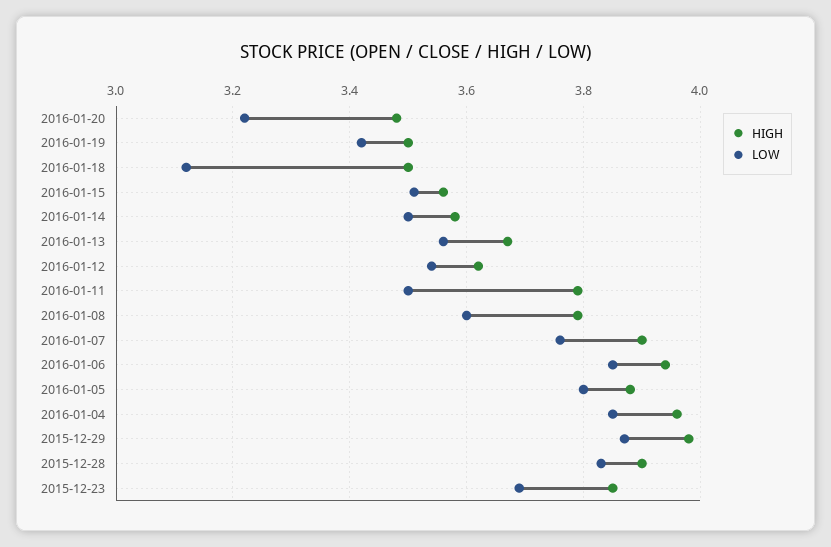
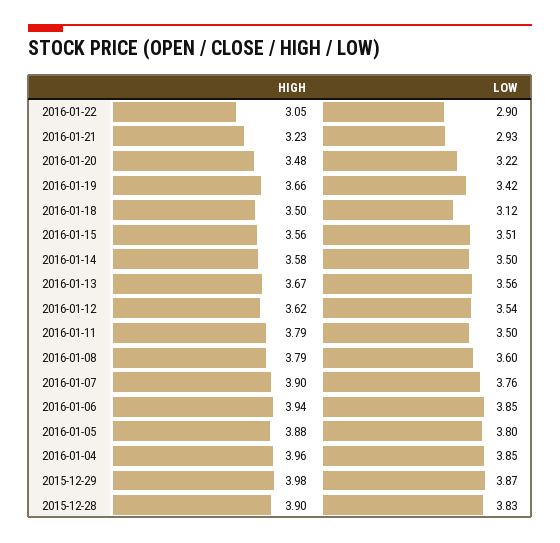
HIGH, 2016-01-19: 3.5 -> 3.66
HIGH, 2015-12-23: 3.85 -> none
LOW, 2015-12-23: 3.7 -> none
HIGH, 2016-01-22: none -> 3.05
LOW, 2016-01-22: none -> 2.9
HIGH, 2016-01-21: none -> 3.23
LOW, 2016-01-21: none -> 2.93

